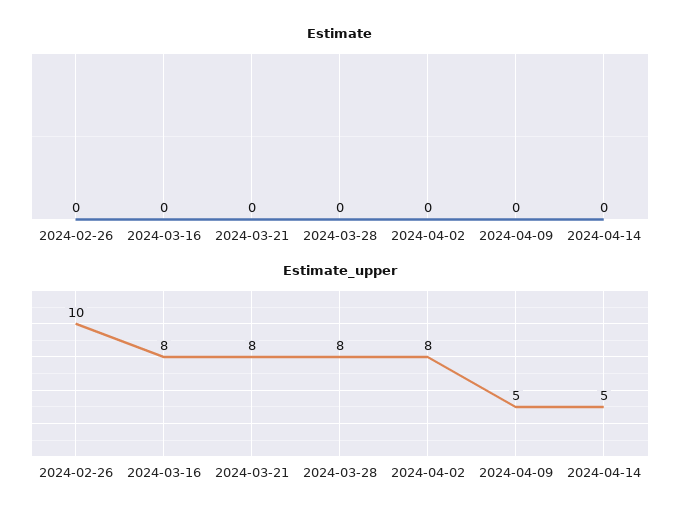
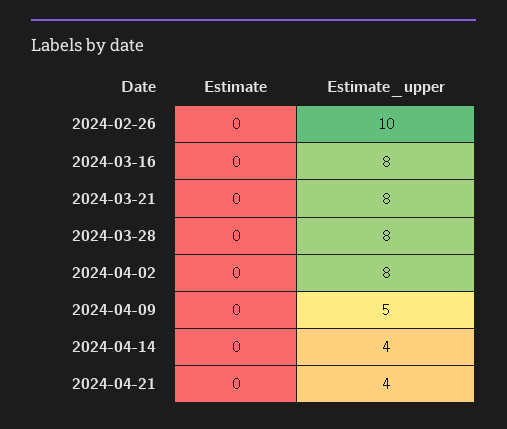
Estimate_upper, 2024-04-14: 5 -> 4
Estimate, 2024-04-21: none -> 0
Estimate_upper, 2024-04-21: none -> 4

